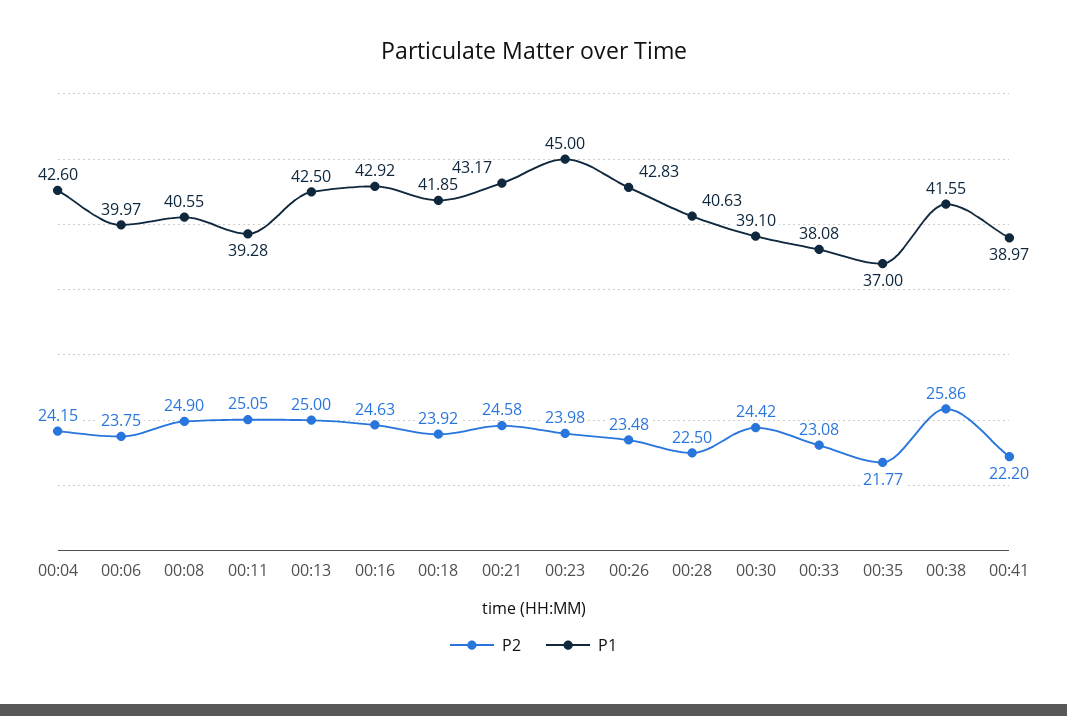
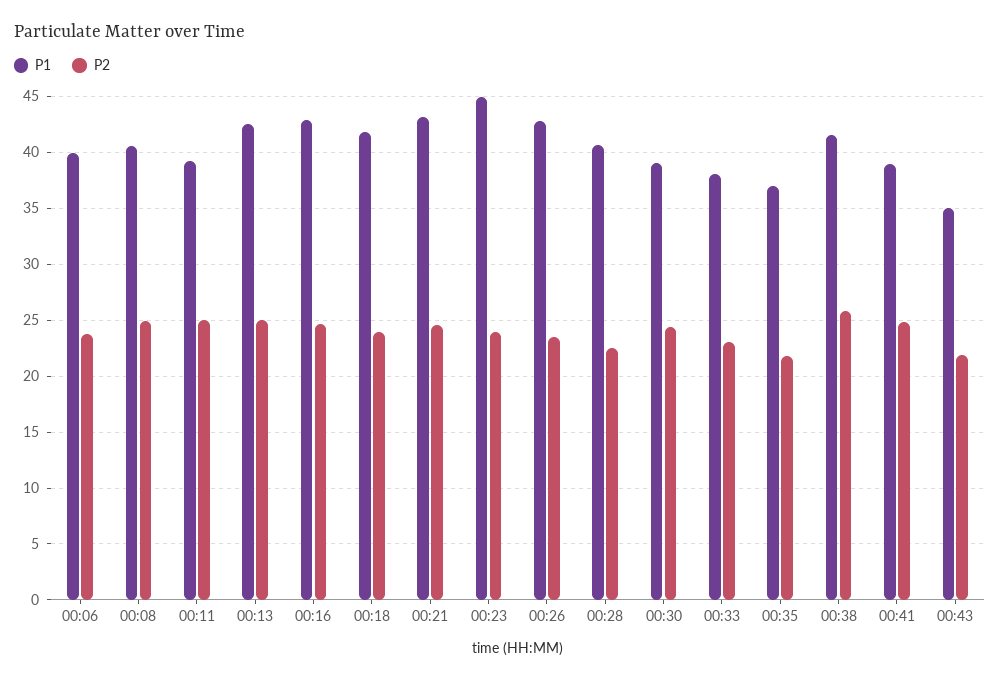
P2, 00:04: 24.15 -> none
P1, 00:04: 42.6 -> none
P2, 00:41: 22.2 -> 25
P1, 00:43: none -> 35
P2, 00:43: none -> 22

